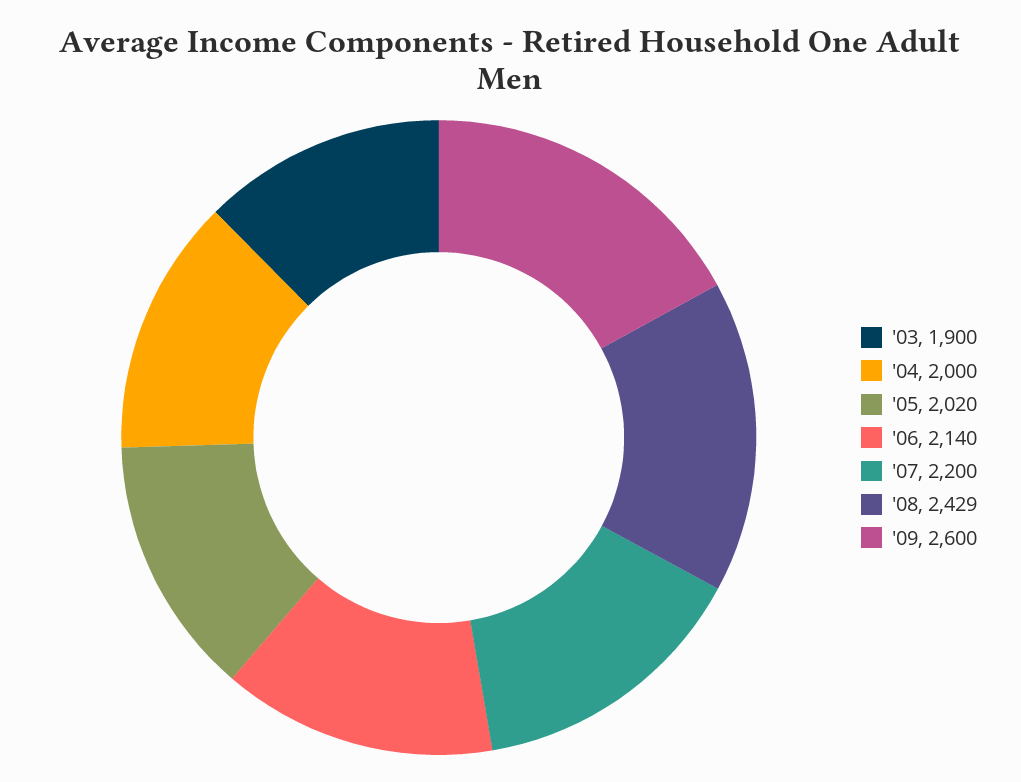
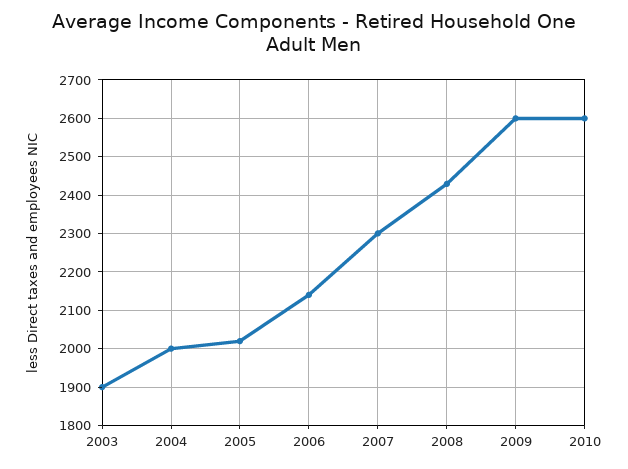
'07: 2200 -> 2300
2010: none -> 2600

